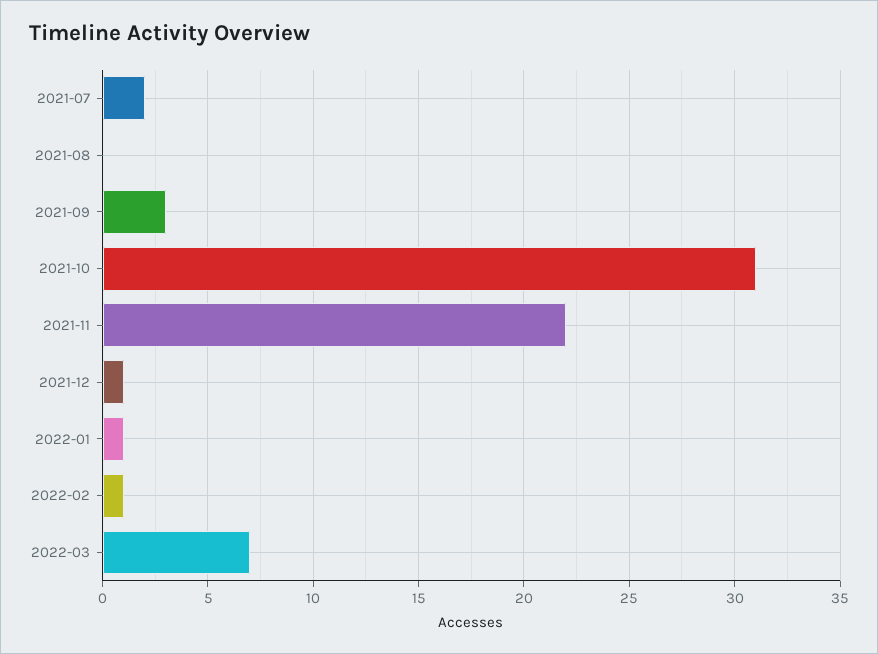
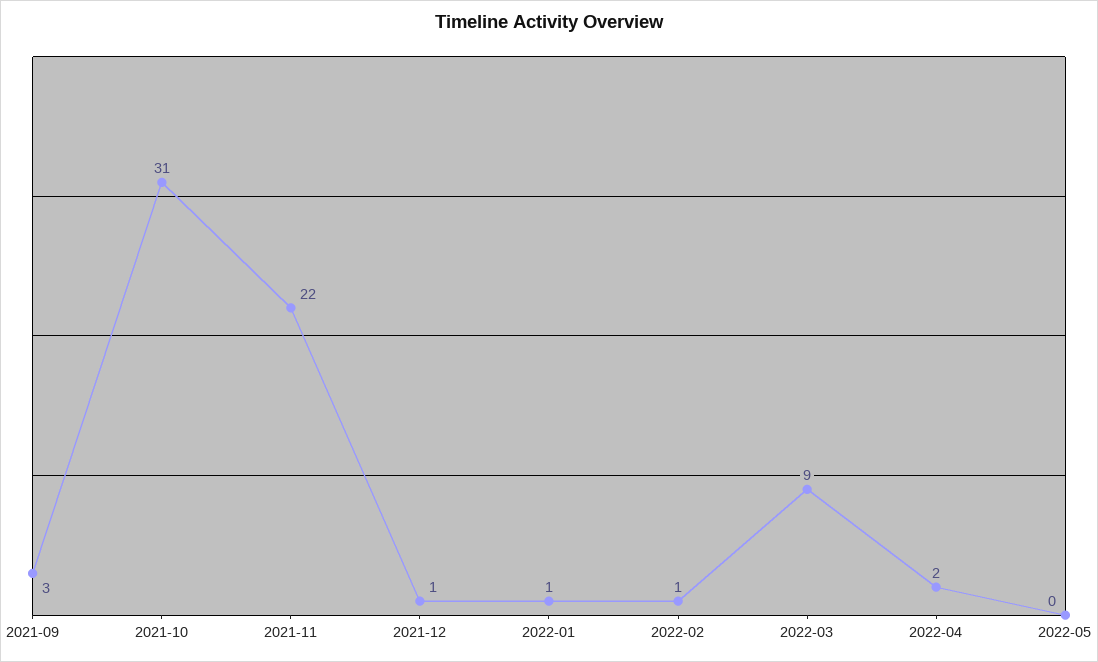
2021-07: 2 -> none
2021-08: 0 -> none
2022-03: 7 -> 9
2022-04: none -> 2
2022-05: none -> 0

